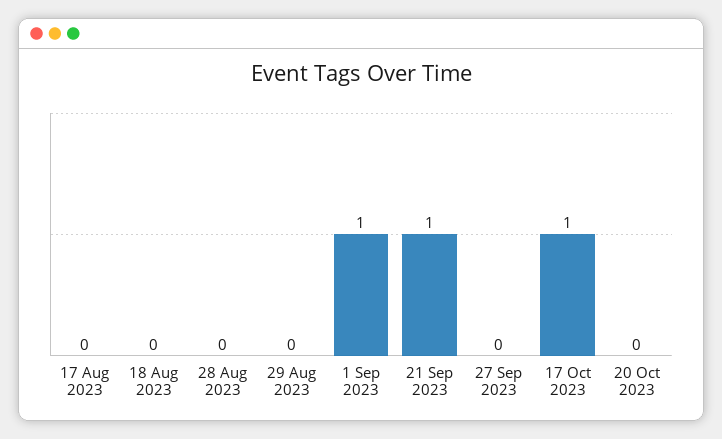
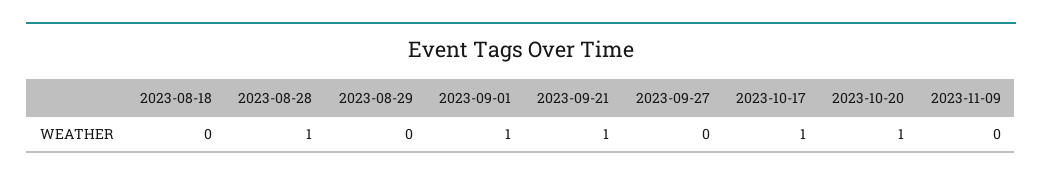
17 Aug 2023: 0 -> none
28 Aug 2023: 0 -> 1
20 Oct 2023: 0 -> 1
2023-11-09: none -> 0

